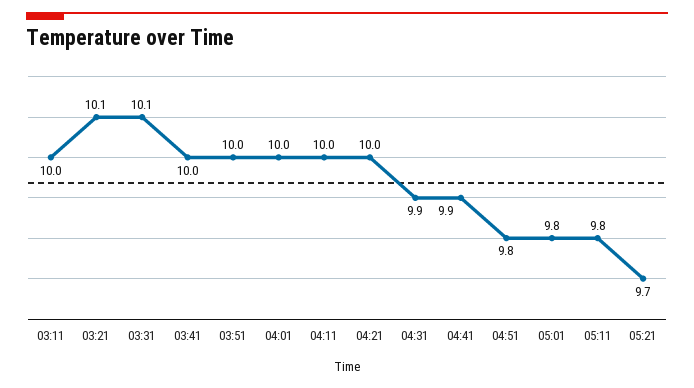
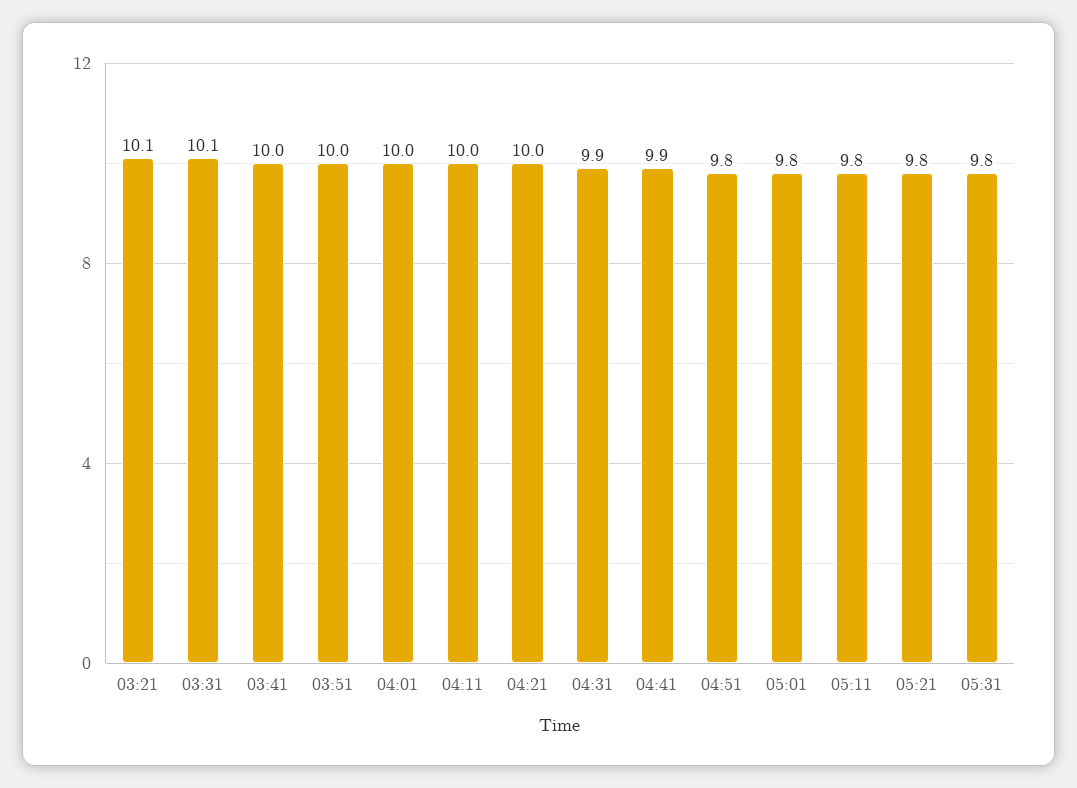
03:11: 10 -> none
05:21: 9.7 -> 9.8
05:31: none -> 9.8

